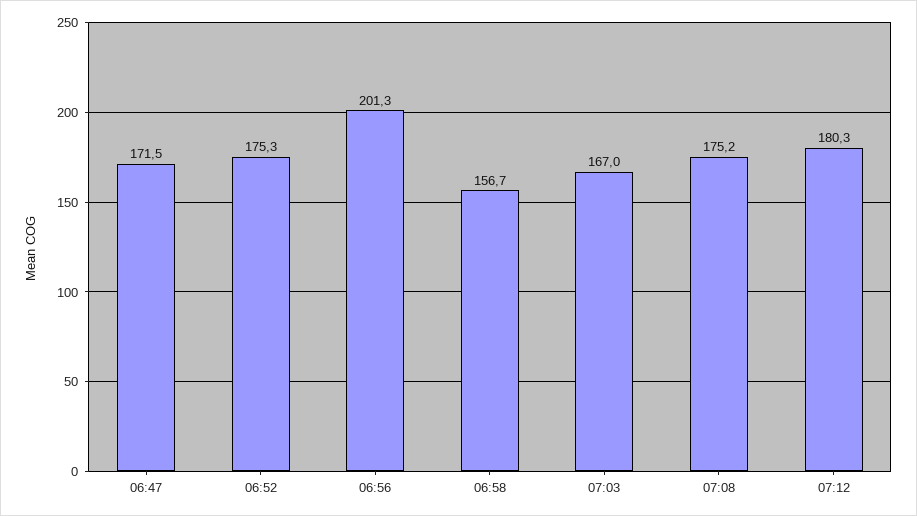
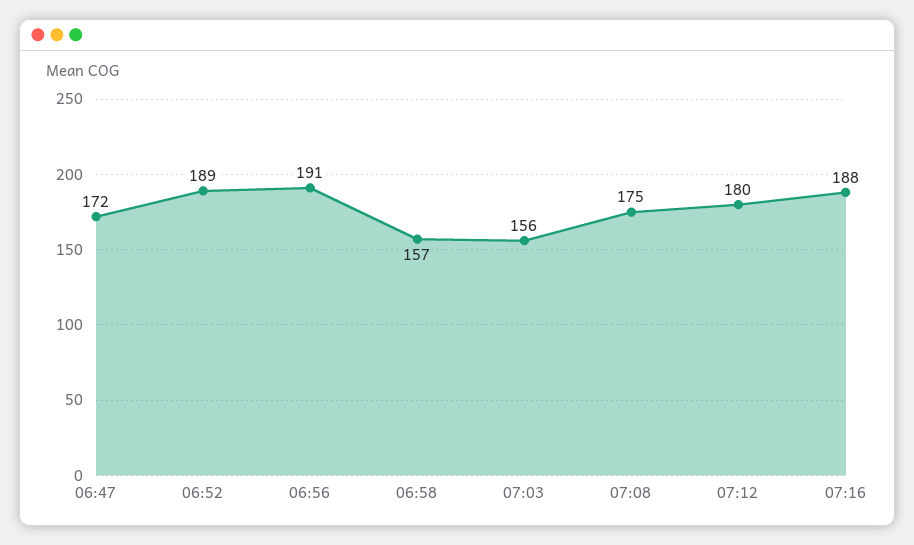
06:52: 175.3 -> 189
06:56: 201.3 -> 191
07:03: 167 -> 156
07:16: none -> 188

